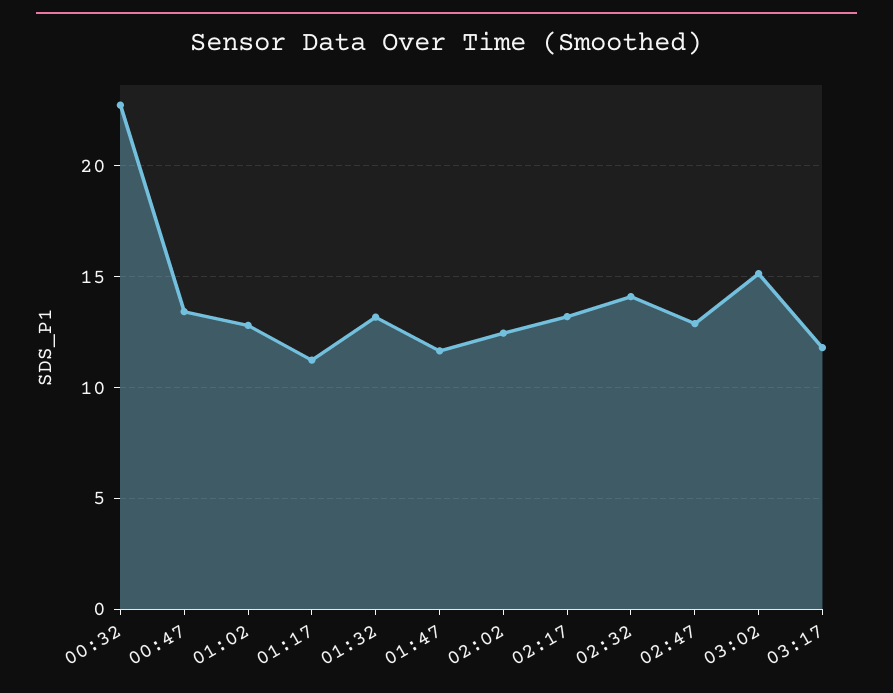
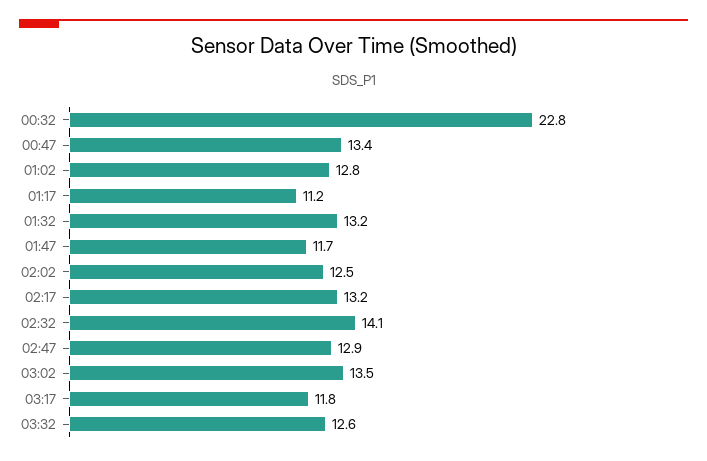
03:02: 15 -> 13.5
03:32: none -> 12.6

